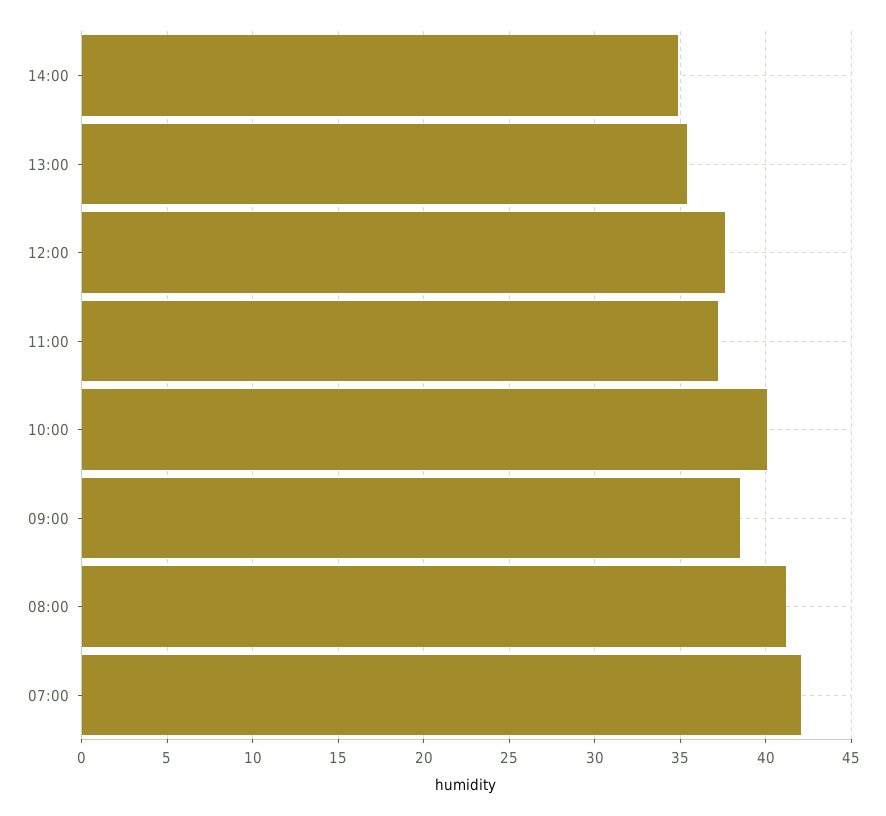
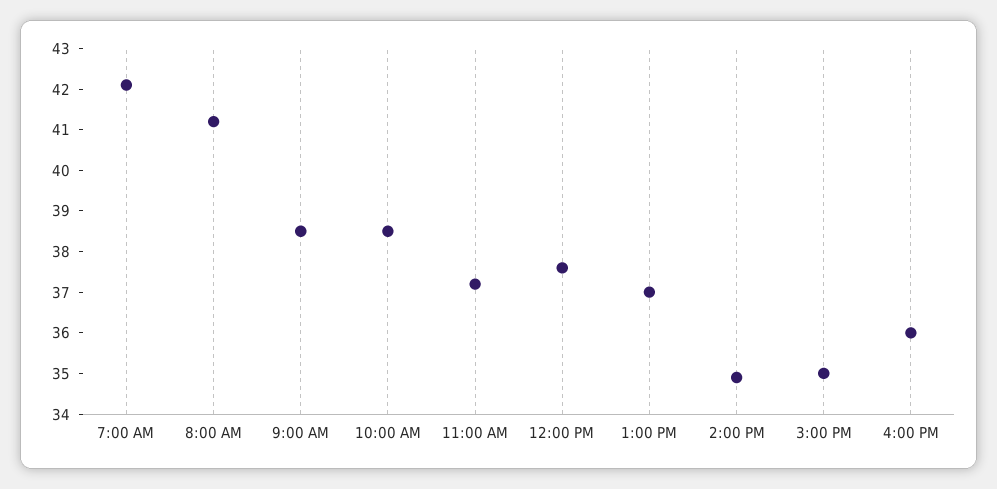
13:00: 35.5 -> 37
10:00: 40 -> 38.5
3:00 PM: none -> 35
4:00 PM: none -> 36

